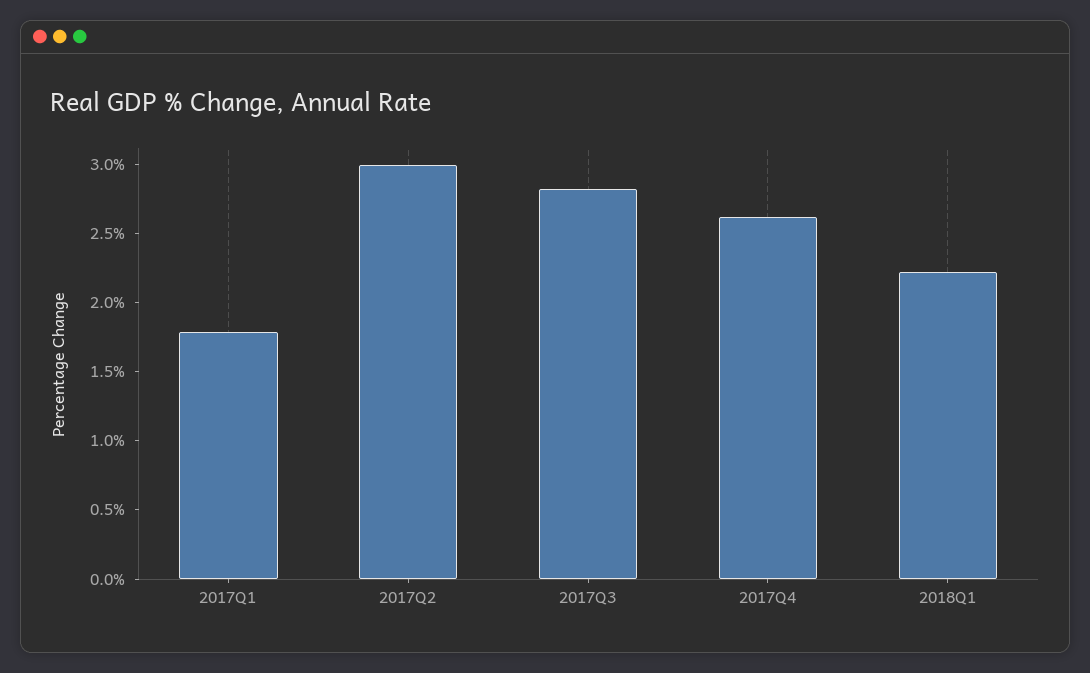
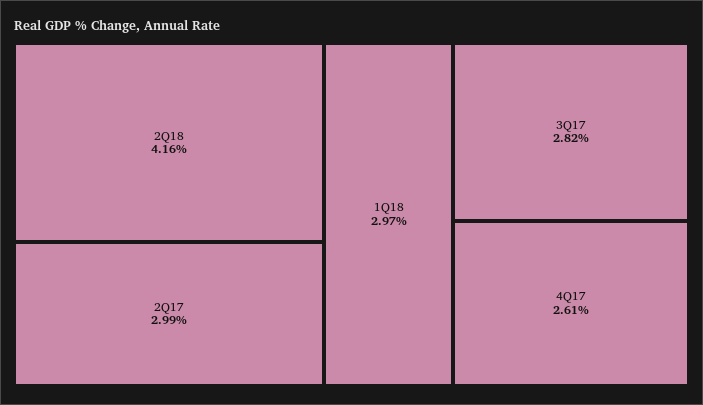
2017Q1: 1.8 -> none
2018Q1: 2.2 -> 2.97
2Q18: none -> 4.16

